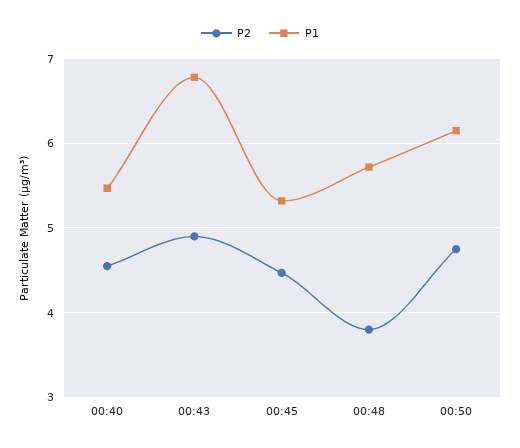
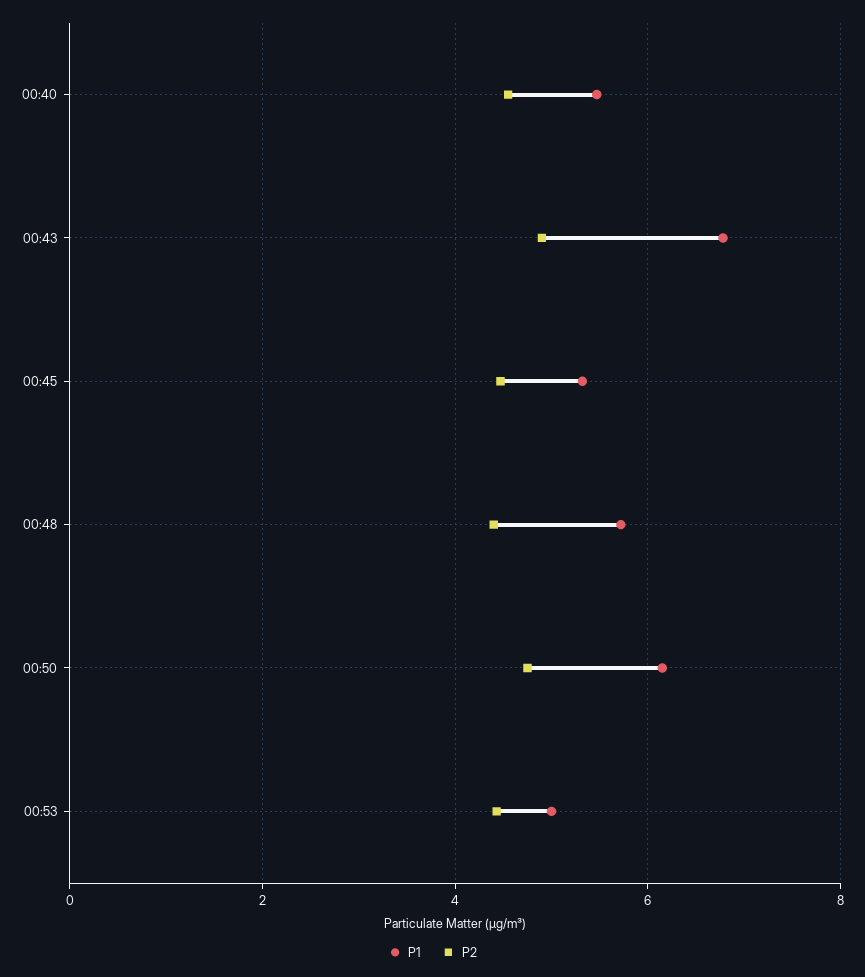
P2, 00:48: 3.8 -> 4.4
P1, 00:53: none -> 5
P2, 00:53: none -> 4.4

